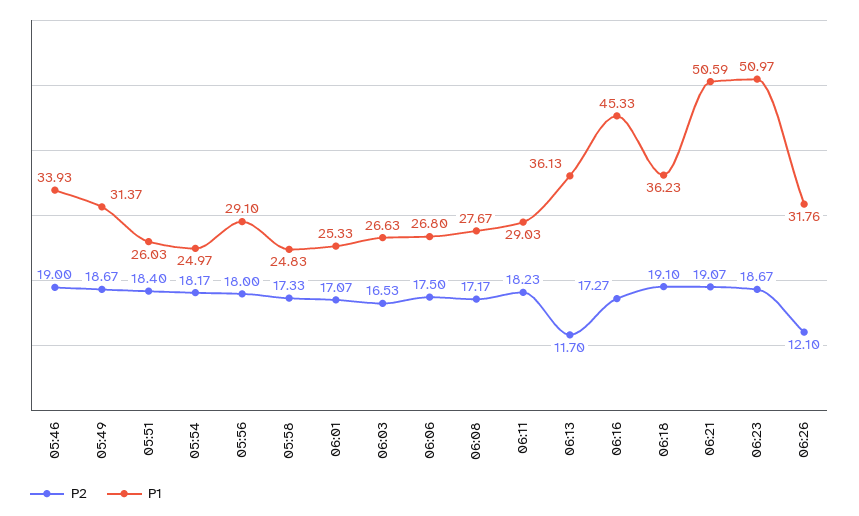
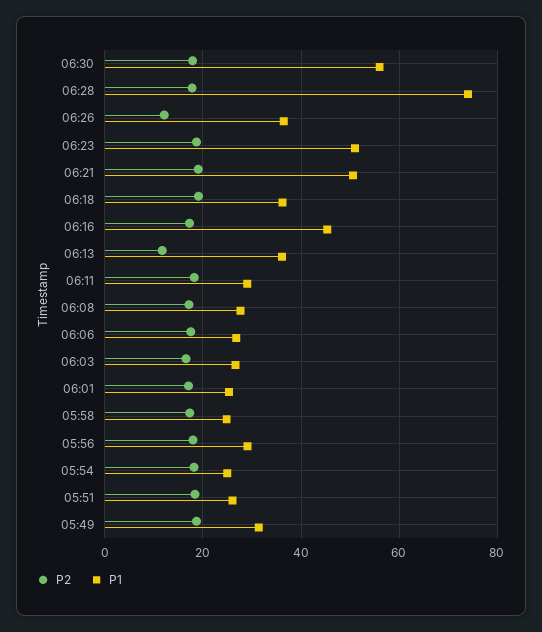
P2, 05:46: 19 -> none
P1, 05:46: 33.93 -> none
P1, 06:26: 31.76 -> 36
P2, 06:30: none -> 18
P1, 06:30: none -> 56
P2, 06:28: none -> 18
P1, 06:28: none -> 74

